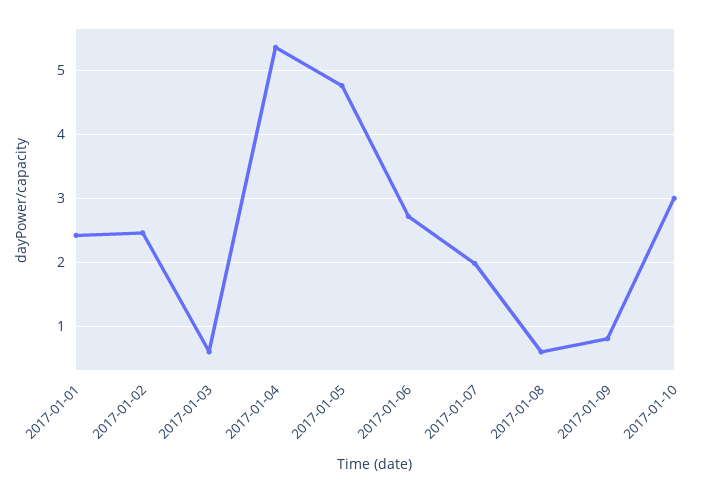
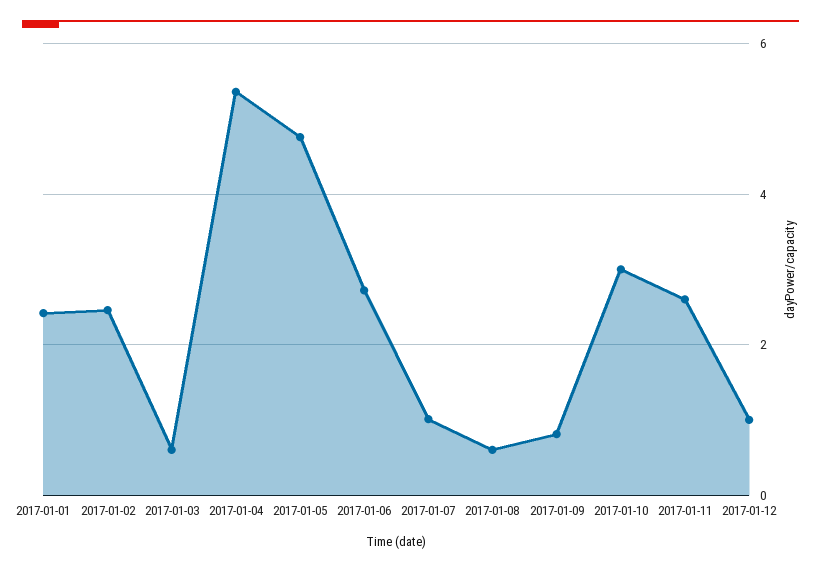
2017-01-07: 2 -> 1
2017-01-11: none -> 2.6
2017-01-12: none -> 1

